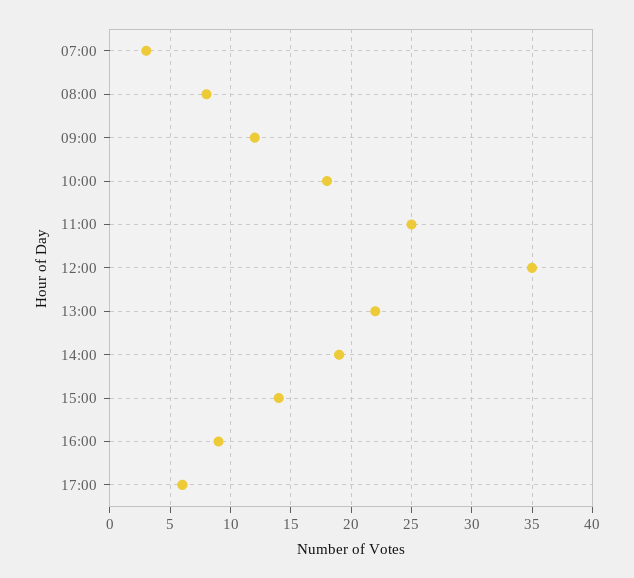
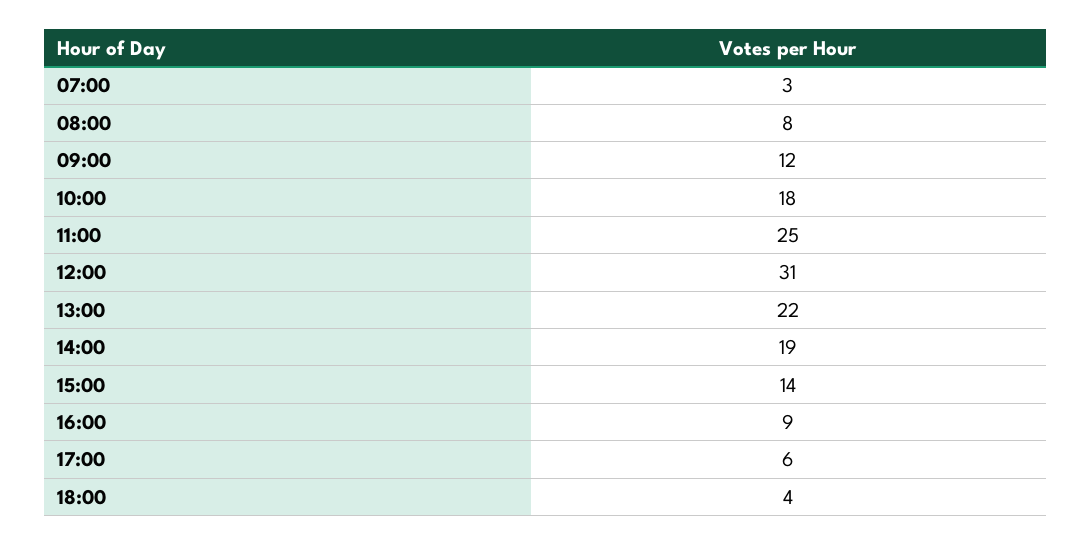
12:00: 35 -> 31
18:00: none -> 4

